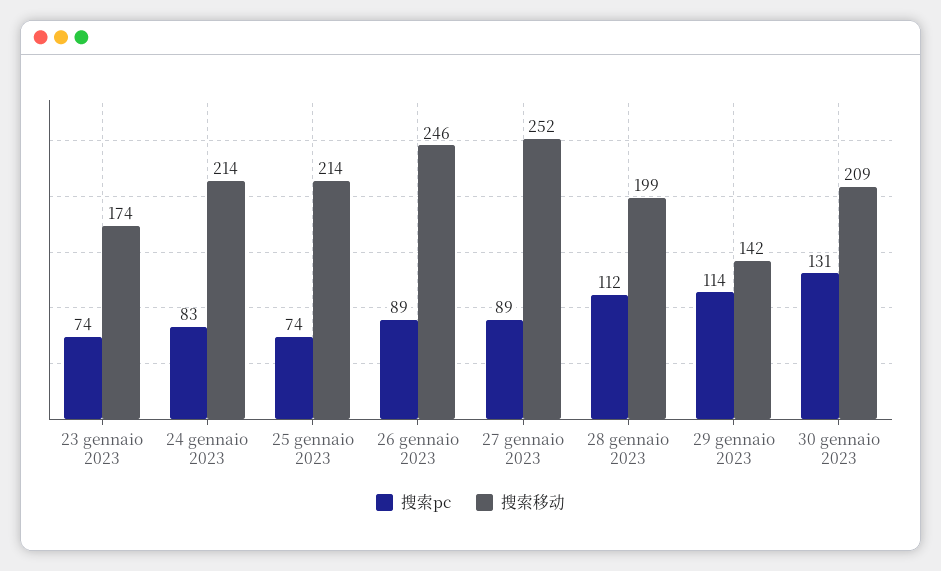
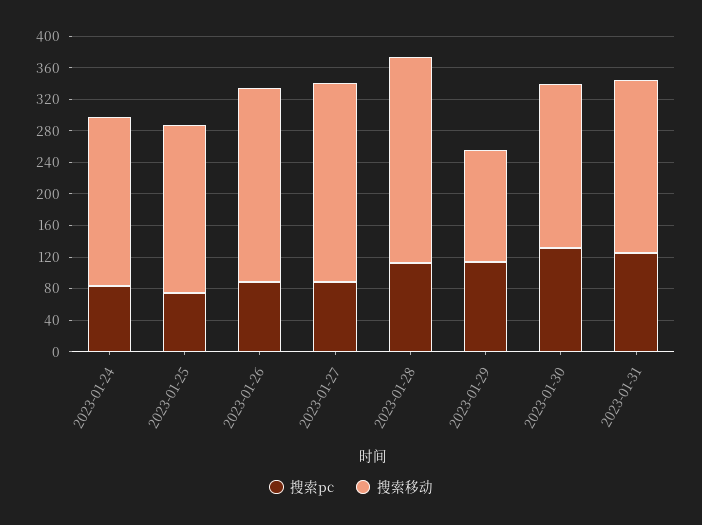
搜索pc, 23 gennaio 2023: 74 -> none
搜索移动, 23 gennaio 2023: 174 -> none
搜索移动, 28 gennaio 2023: 199 -> 260
搜索pc, 2023-01-31: none -> 120
搜索移动, 2023-01-31: none -> 220

